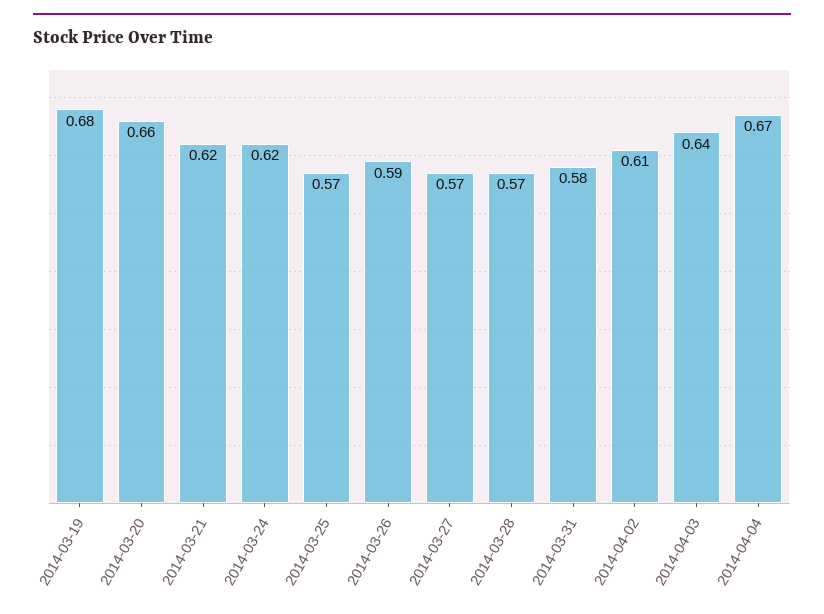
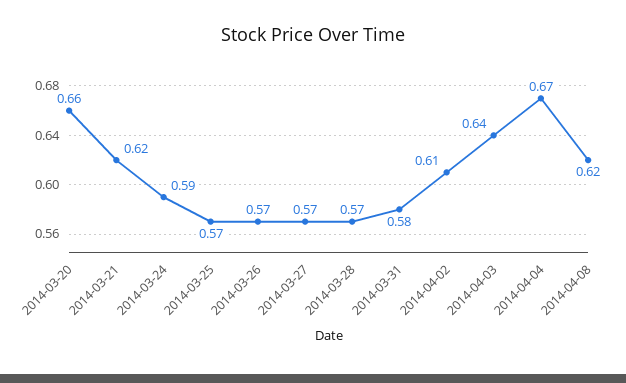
2014-03-19: 0.68 -> none
2014-03-24: 0.62 -> 0.59
2014-03-26: 0.59 -> 0.57
2014-04-08: none -> 0.62

